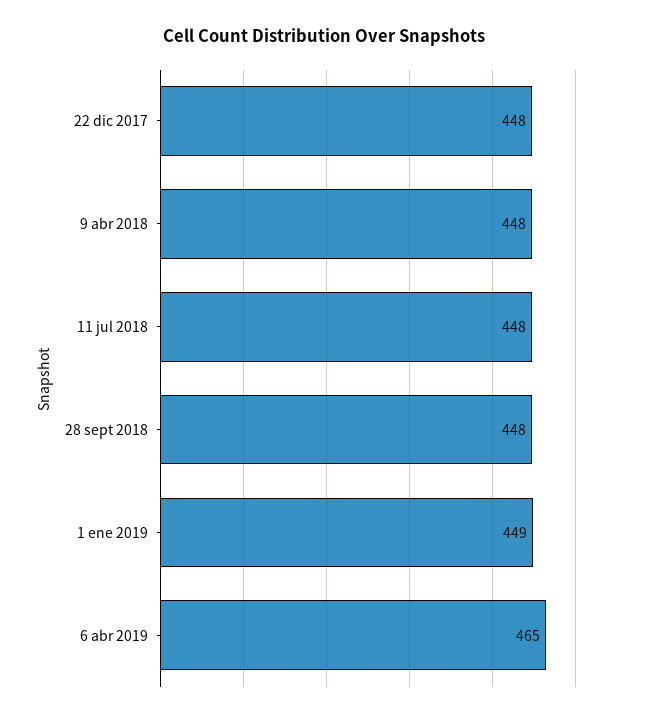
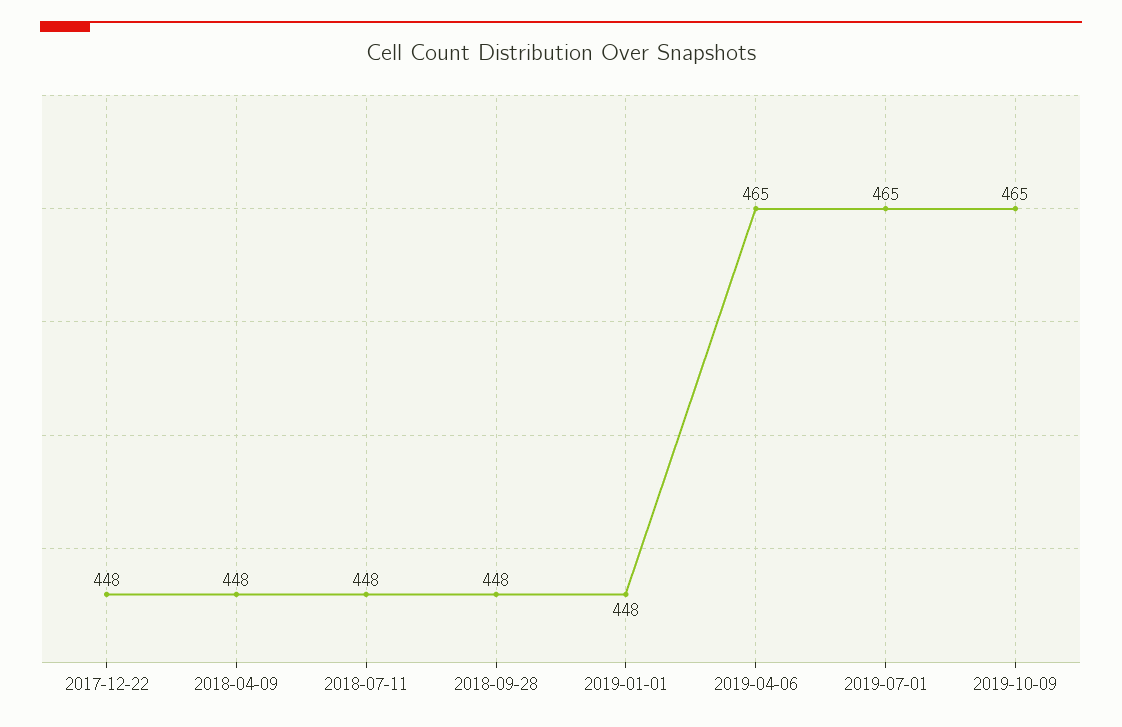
1 ene 2019: 449 -> 448
2019-07-01: none -> 465
2019-10-09: none -> 465

